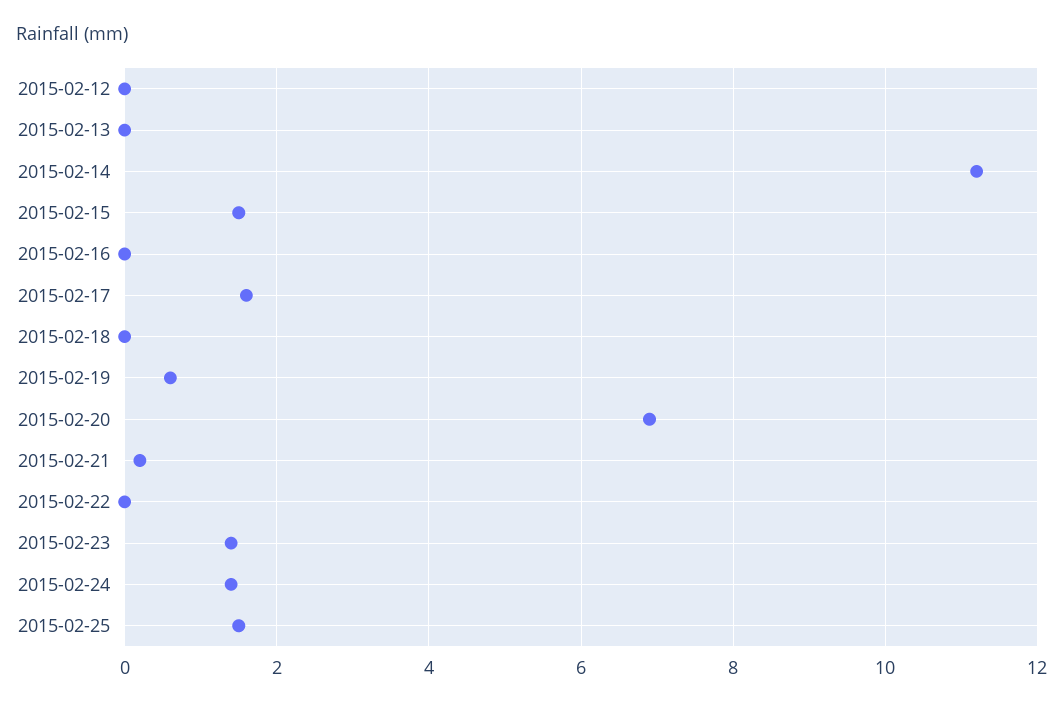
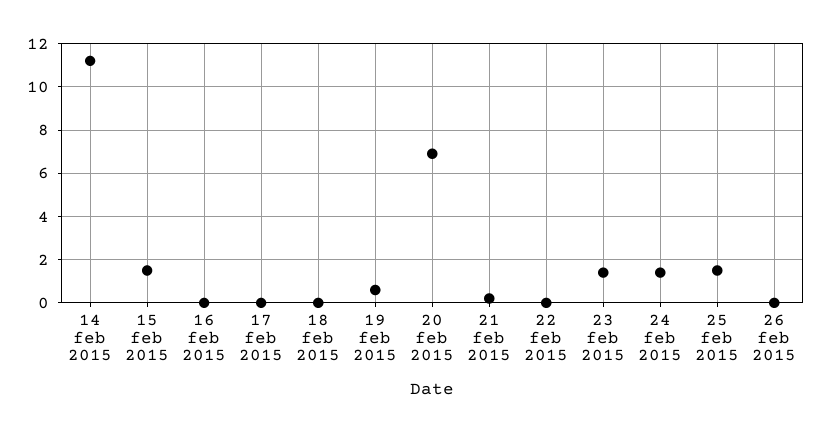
2015-02-12: 0 -> none
2015-02-13: 0 -> none
2015-02-17: 1.5 -> 0
26 feb 2015: none -> 0

